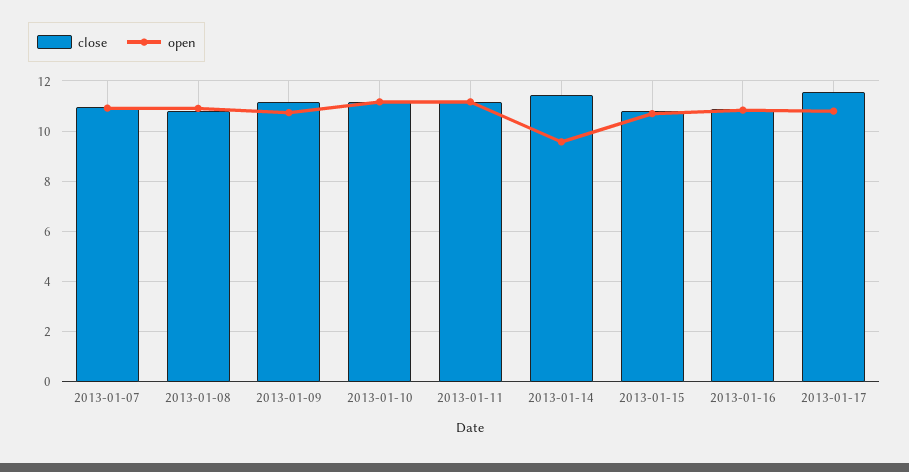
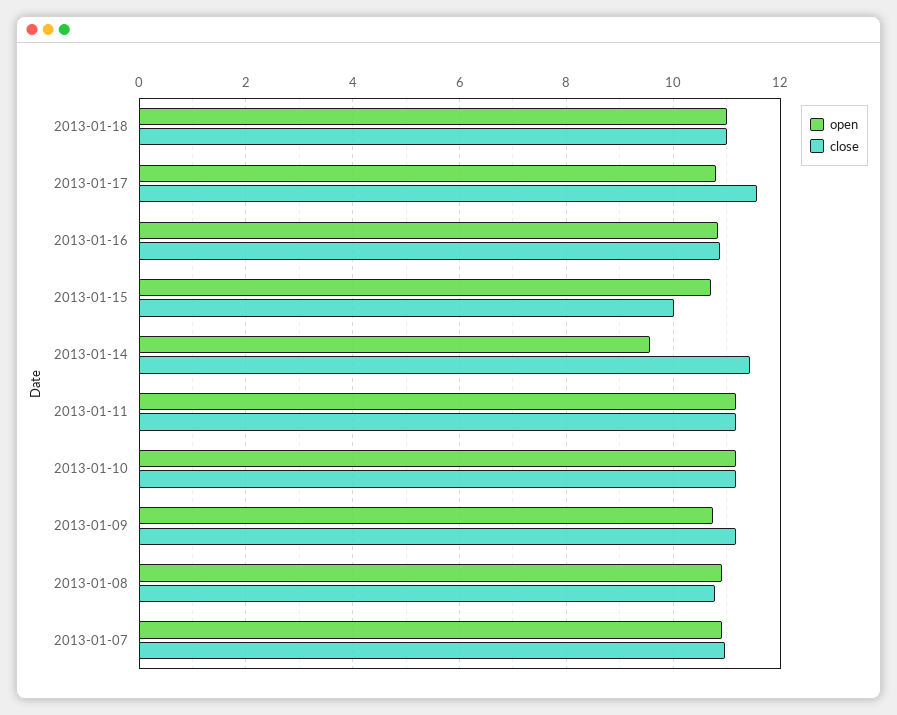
close, 2013-01-15: 10.75 -> 10
open, 2013-01-18: none -> 11
close, 2013-01-18: none -> 11

